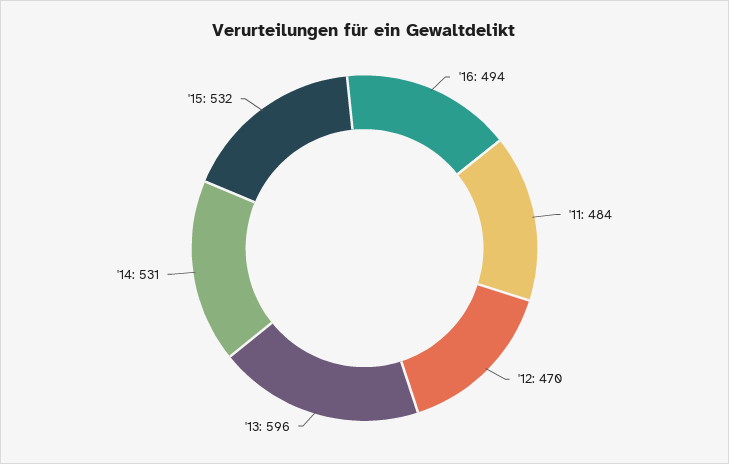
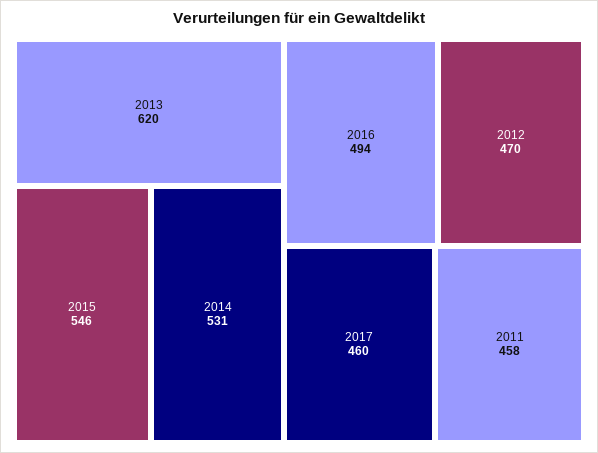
'11: 484 -> 458
'13: 596 -> 620
'15: 532 -> 546
2017: none -> 460

